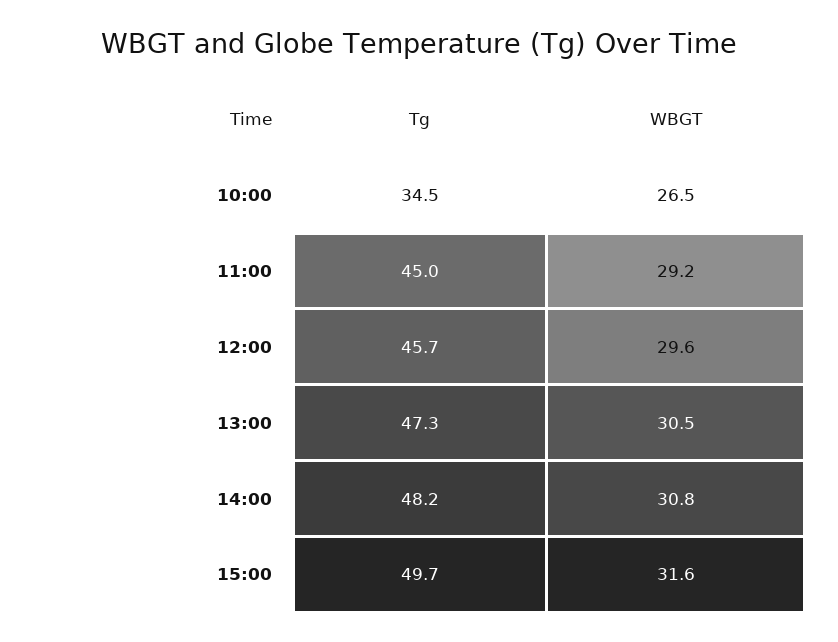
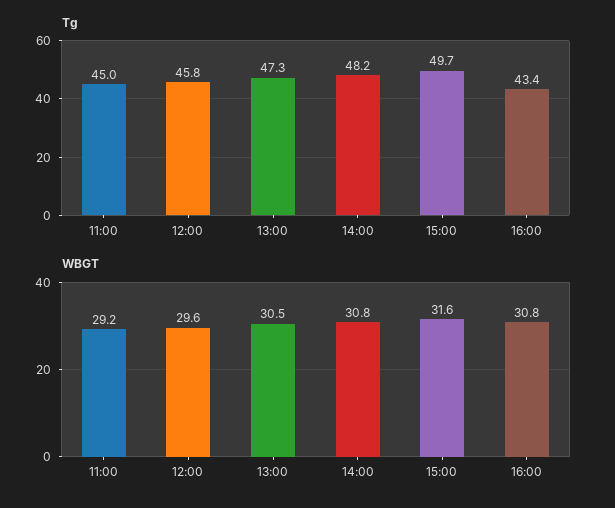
Tg, 10:00: 34.5 -> none
WBGT, 10:00: 26.5 -> none
Tg, 12:00: 45.7 -> 45.8
Tg, 16:00: none -> 43.4
WBGT, 16:00: none -> 30.8

